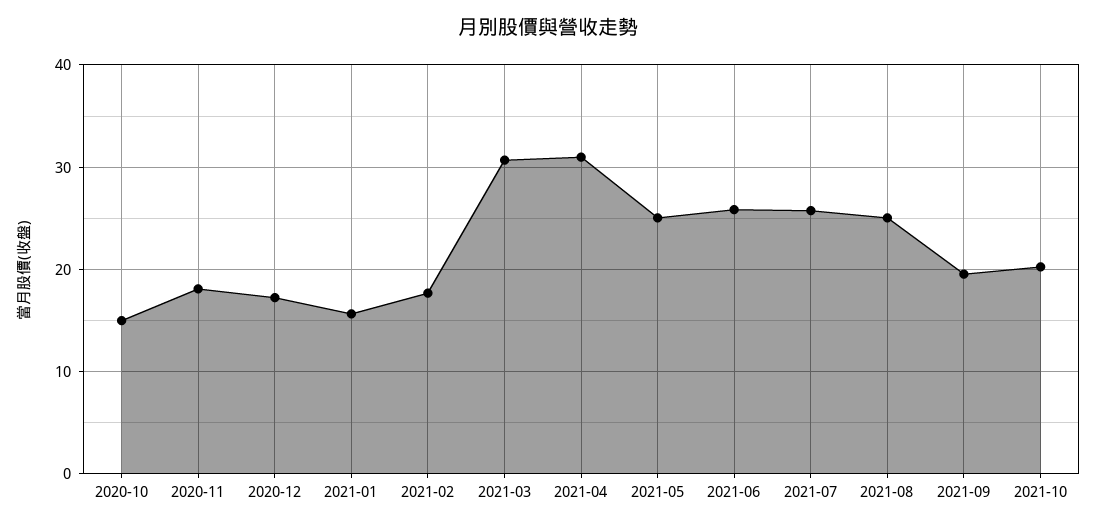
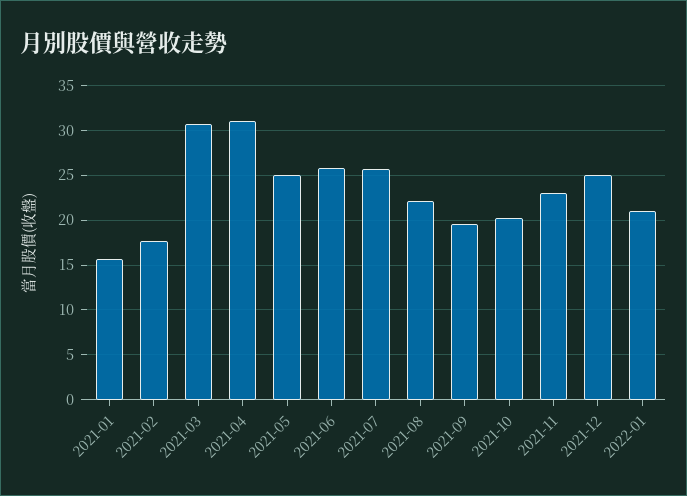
2020-10: 15 -> none
2020-11: 18 -> none
2020-12: 17 -> none
2021-08: 25 -> 22
2021-11: none -> 23
2021-12: none -> 25
2022-01: none -> 21

